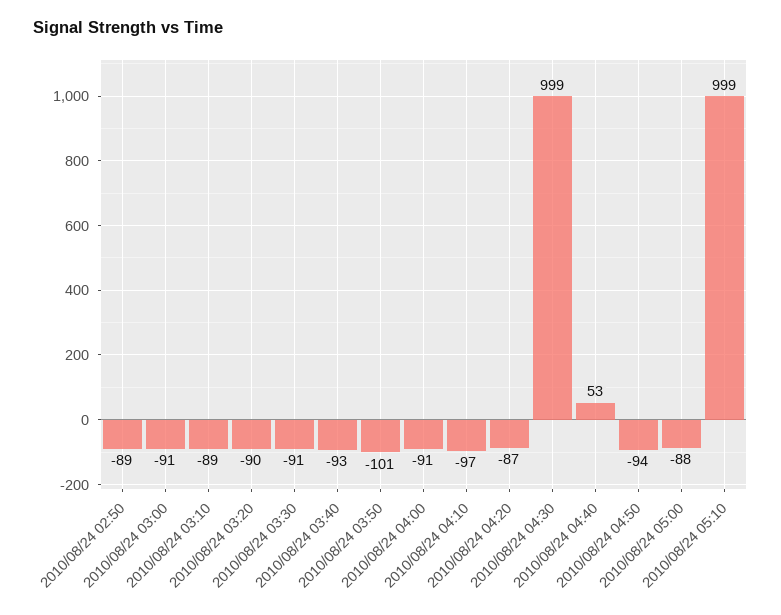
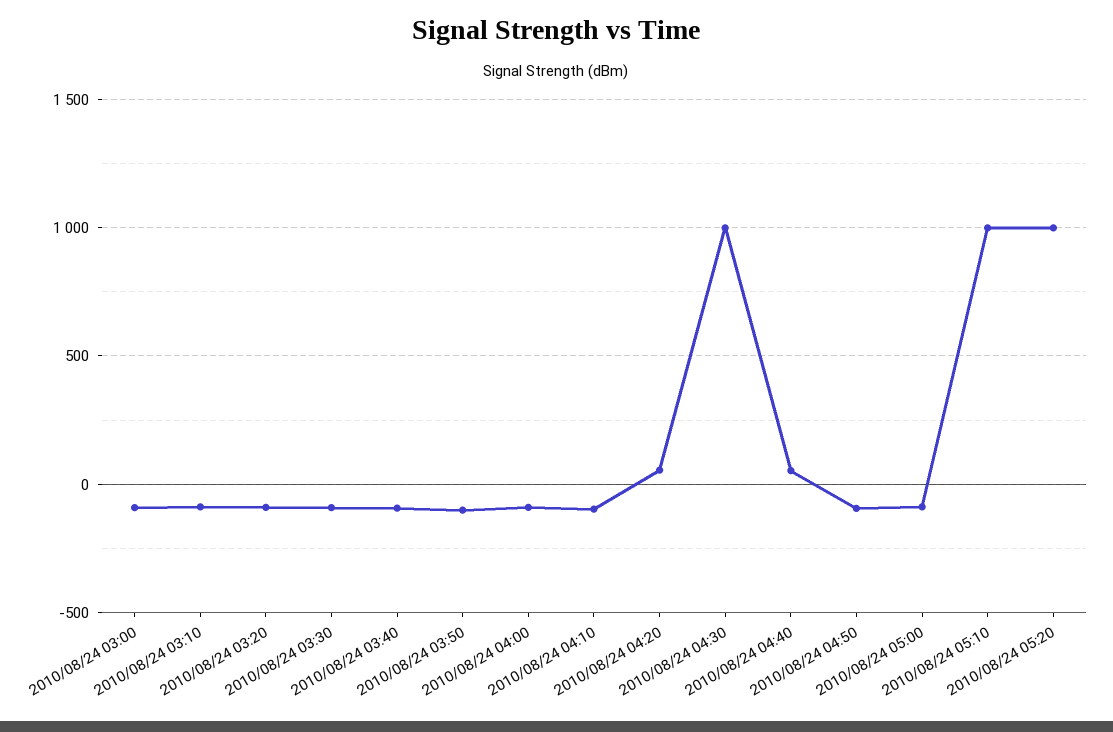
2010/08/24 02:50: -89 -> none
2010/08/24 04:20: -87 -> 50
2010/08/24 05:20: none -> 1000

